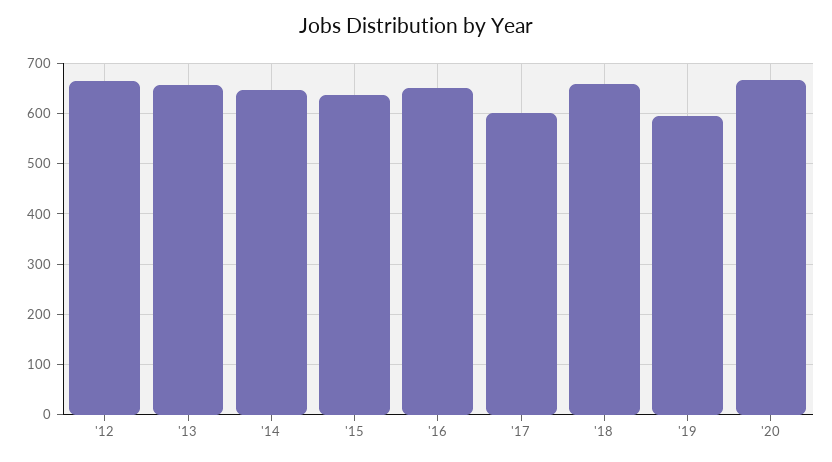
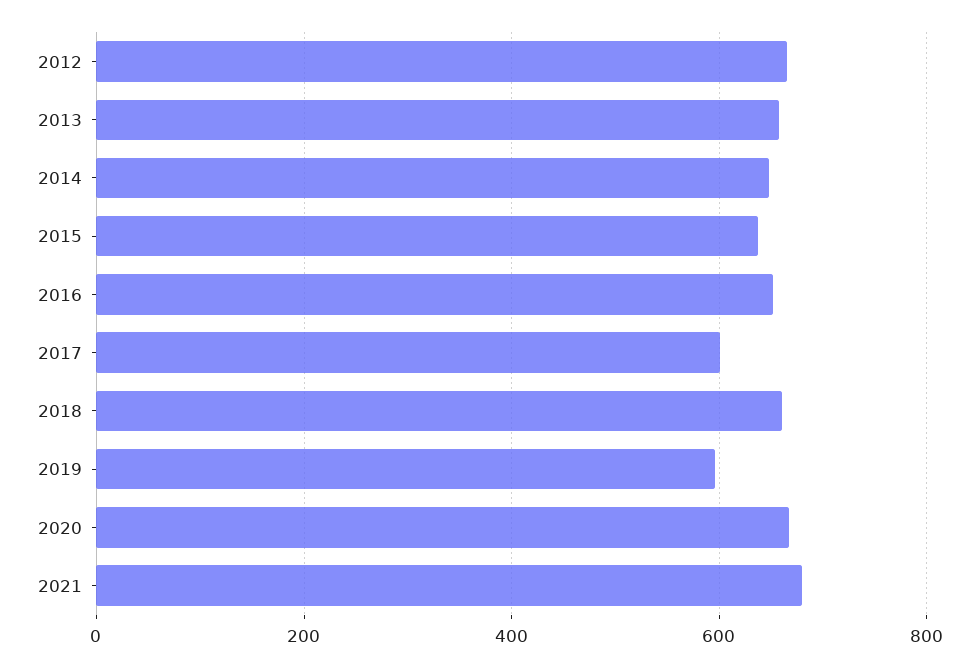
2021: none -> 680

